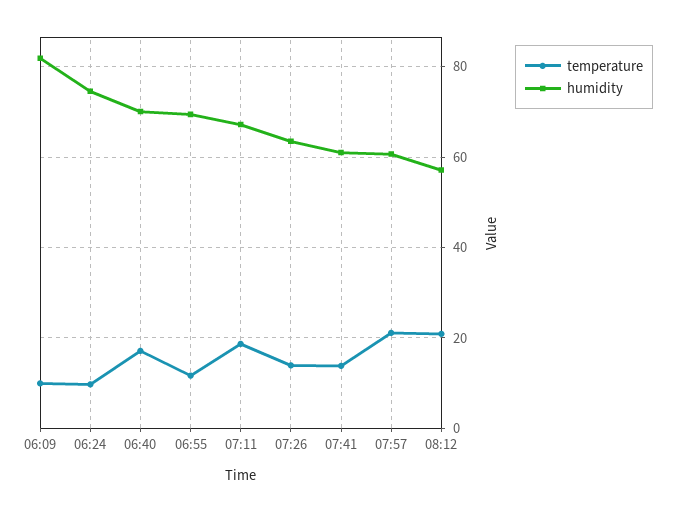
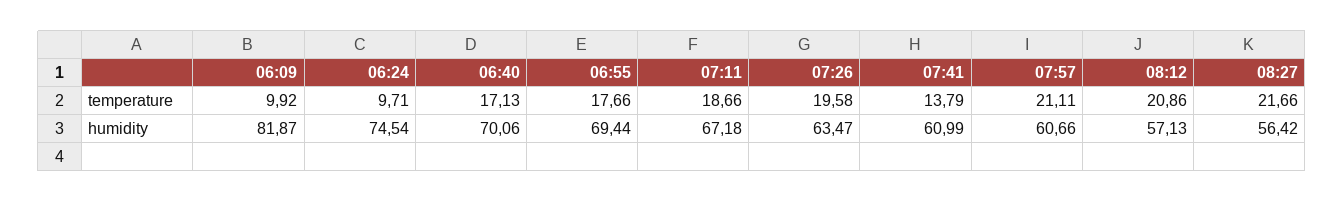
temperature, 06:55: 12 -> 17.66
temperature, 07:26: 14 -> 19.58
temperature, 08:27: none -> 21.66
humidity, 08:27: none -> 56.42

